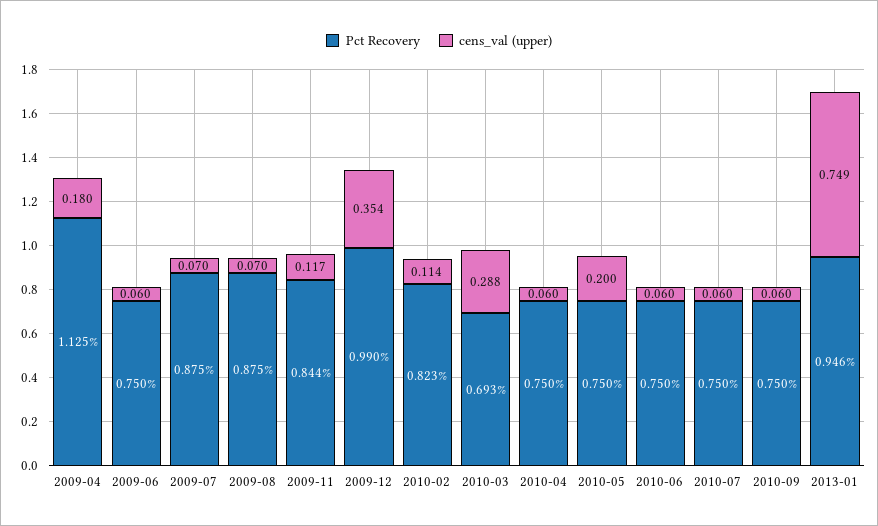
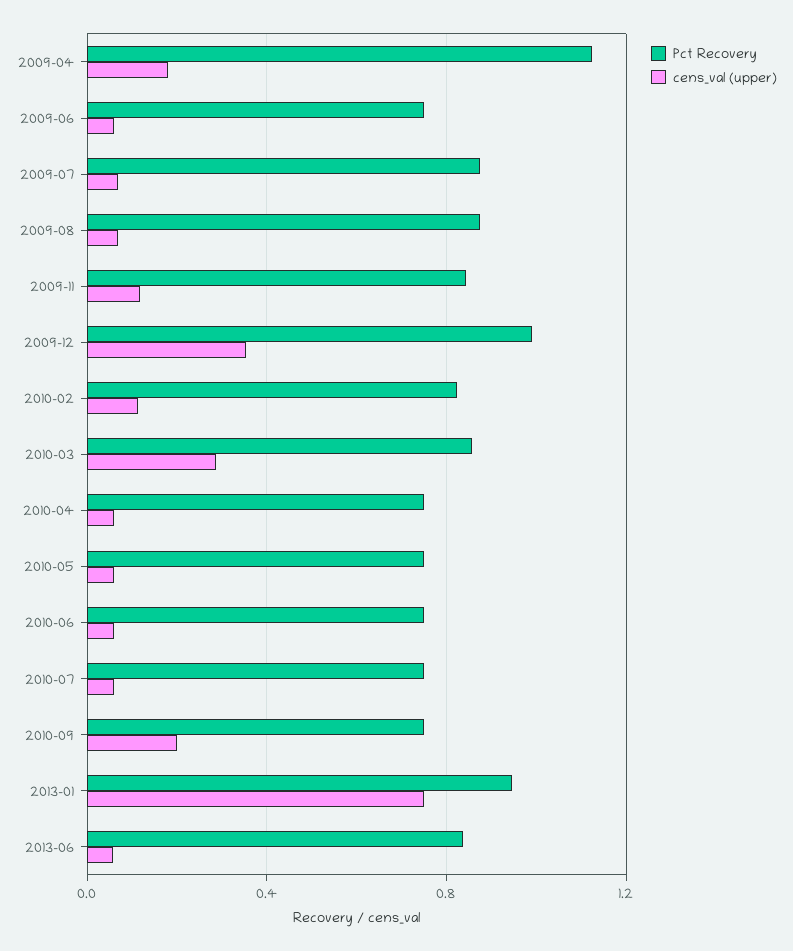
Pct Recovery, 2010-03: 0.693 -> 0.85
cens_val (upper), 2010-05: 0.2 -> 0.05
cens_val (upper), 2010-09: 0.06 -> 0.2
Pct Recovery, 2013-06: none -> 0.85
cens_val (upper), 2013-06: none -> 0.05

